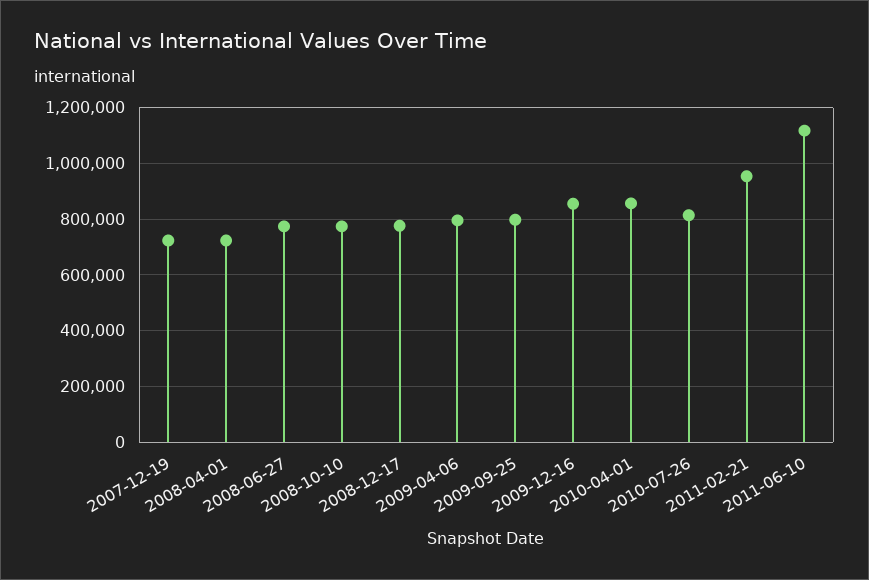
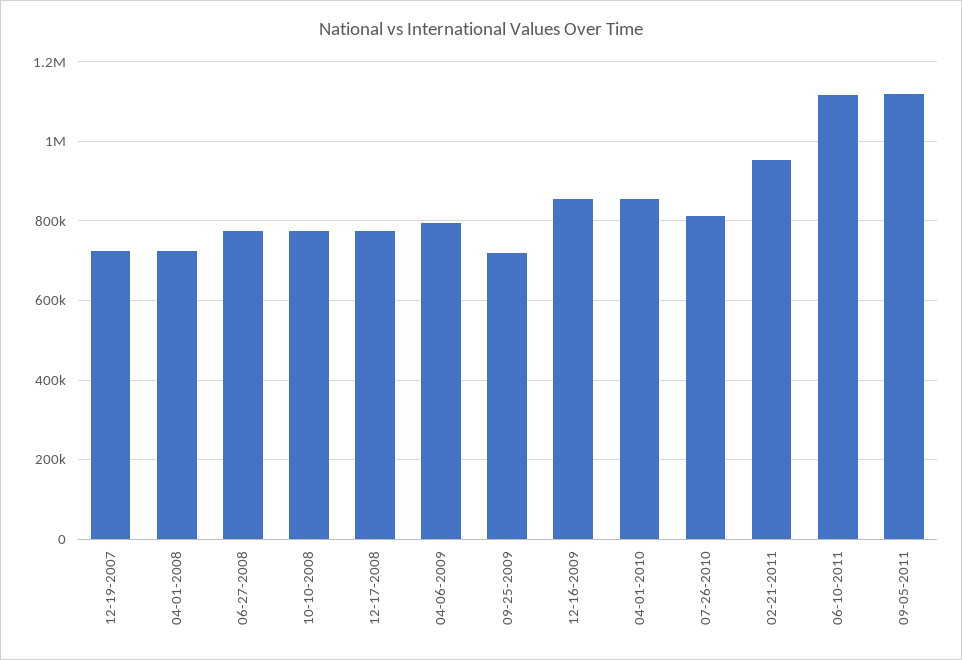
2009-09-25: 800000 -> 720000
09-05-2011: none -> 1120000

